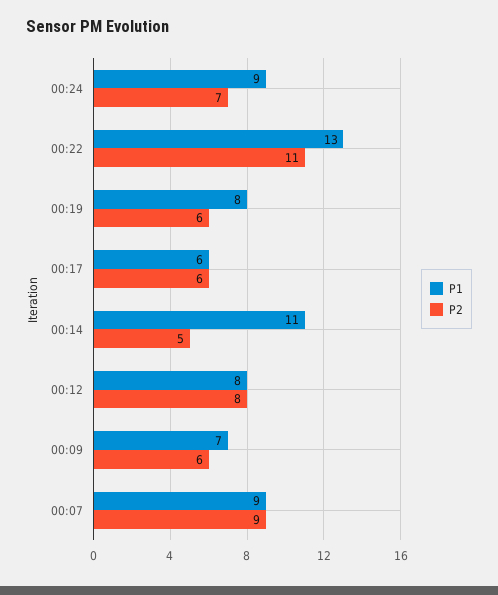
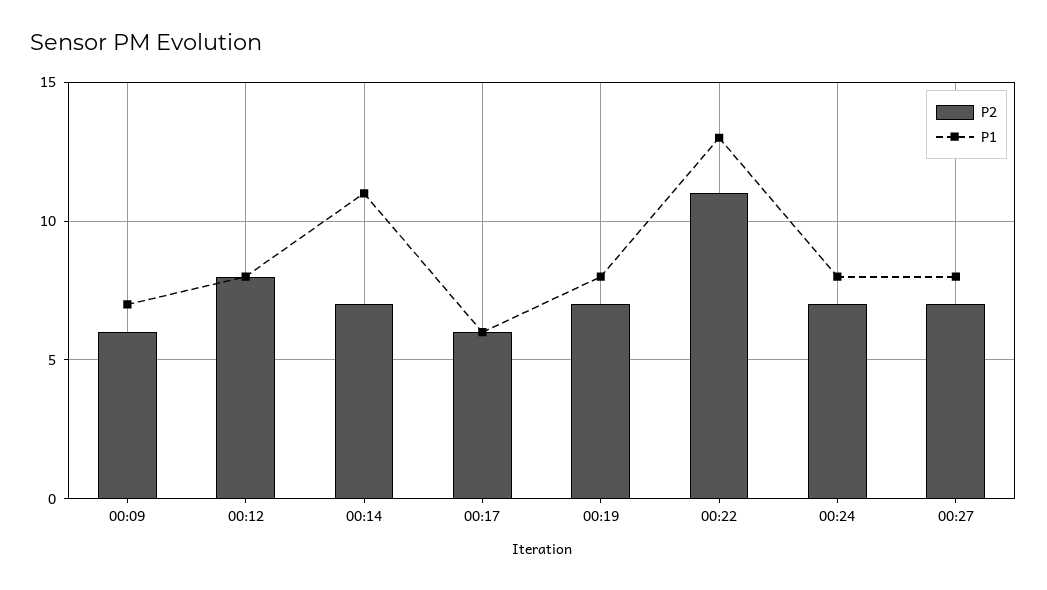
P1, 00:24: 9 -> 8
P2, 00:19: 6 -> 7
P2, 00:14: 5 -> 7
P1, 00:07: 9 -> none
P2, 00:07: 9 -> none
P2, 00:27: none -> 7
P1, 00:27: none -> 8

